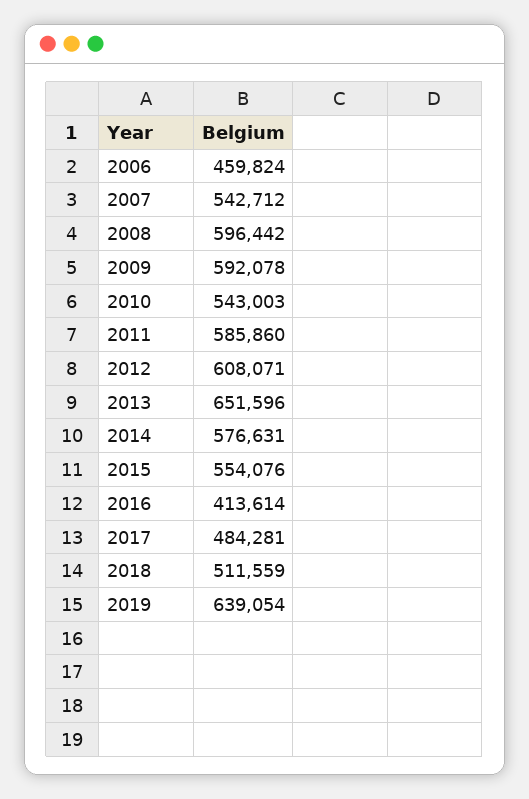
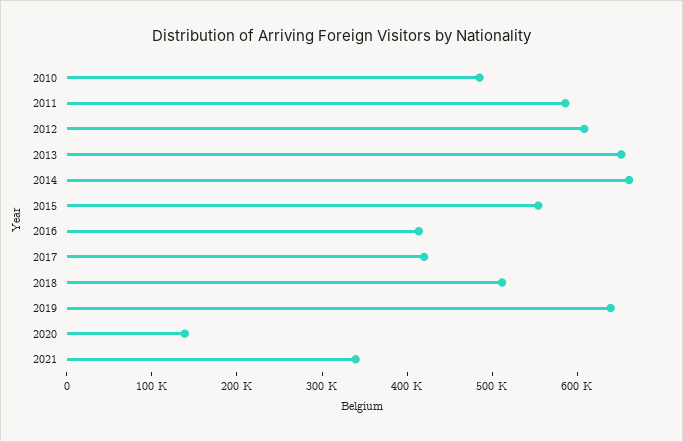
2006: 459824 -> none
2007: 542712 -> none
2008: 596442 -> none
2009: 592078 -> none
2010: 543003 -> 480000
2014: 576631 -> 660000
2017: 484281 -> 420000
2020: none -> 140000
2021: none -> 340000

